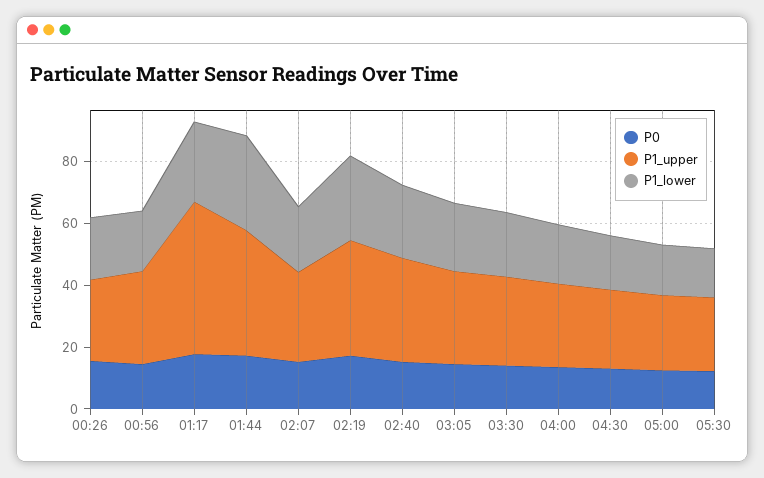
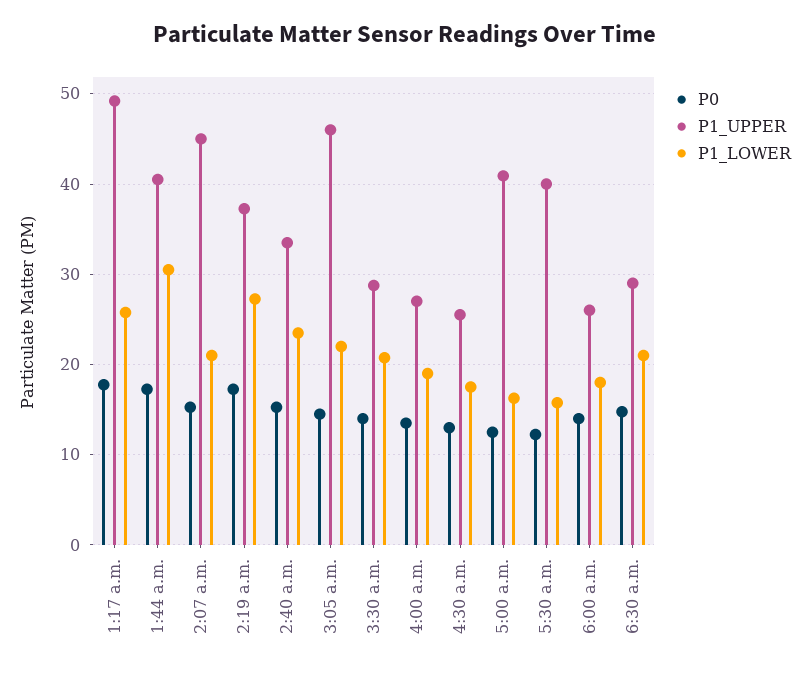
P0, 00:26: 15 -> none
P1_upper, 00:26: 25 -> none
P1_lower, 00:26: 20 -> none
P0, 00:56: 15 -> none
P1_upper, 00:56: 30 -> none
P1_lower, 00:56: 20 -> none
P1_upper, 02:07: 30 -> 45
P1_upper, 03:05: 30 -> 46
P1_upper, 05:00: 25 -> 41
P1_upper, 05:30: 25 -> 40
P0, 6:00 a.m.: none -> 14
P1_upper, 6:00 a.m.: none -> 26
P1_lower, 6:00 a.m.: none -> 18
P0, 6:30 a.m.: none -> 15
P1_upper, 6:30 a.m.: none -> 29
P1_lower, 6:30 a.m.: none -> 21

